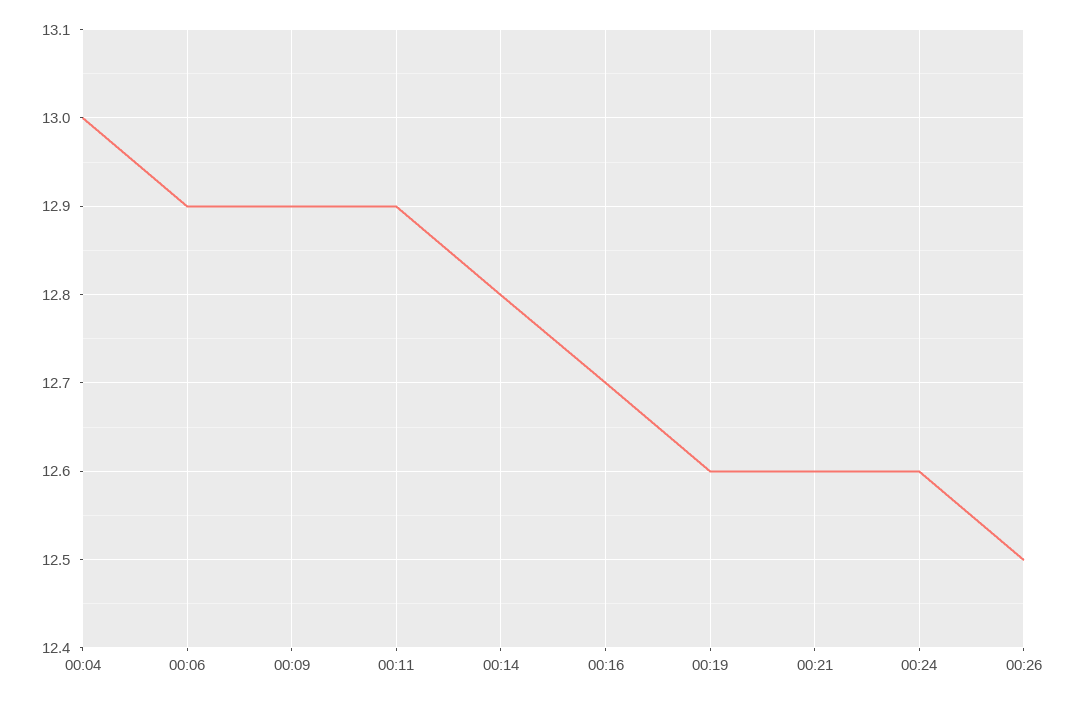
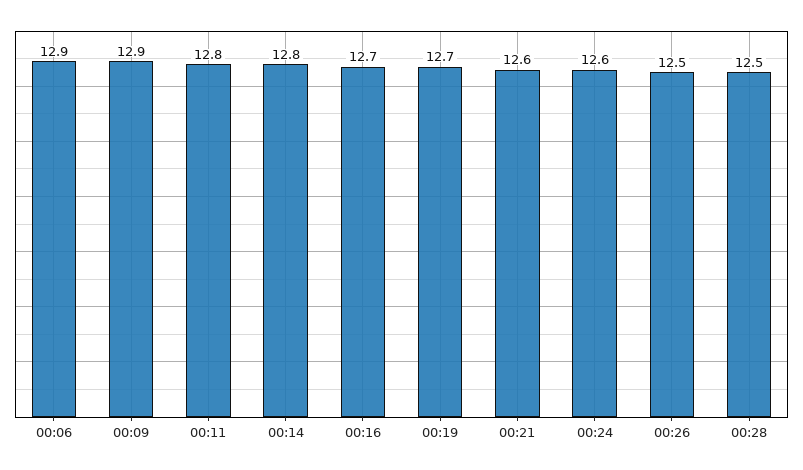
00:04: 13 -> none
00:11: 12.9 -> 12.8
00:19: 12.6 -> 12.7
00:28: none -> 12.5

